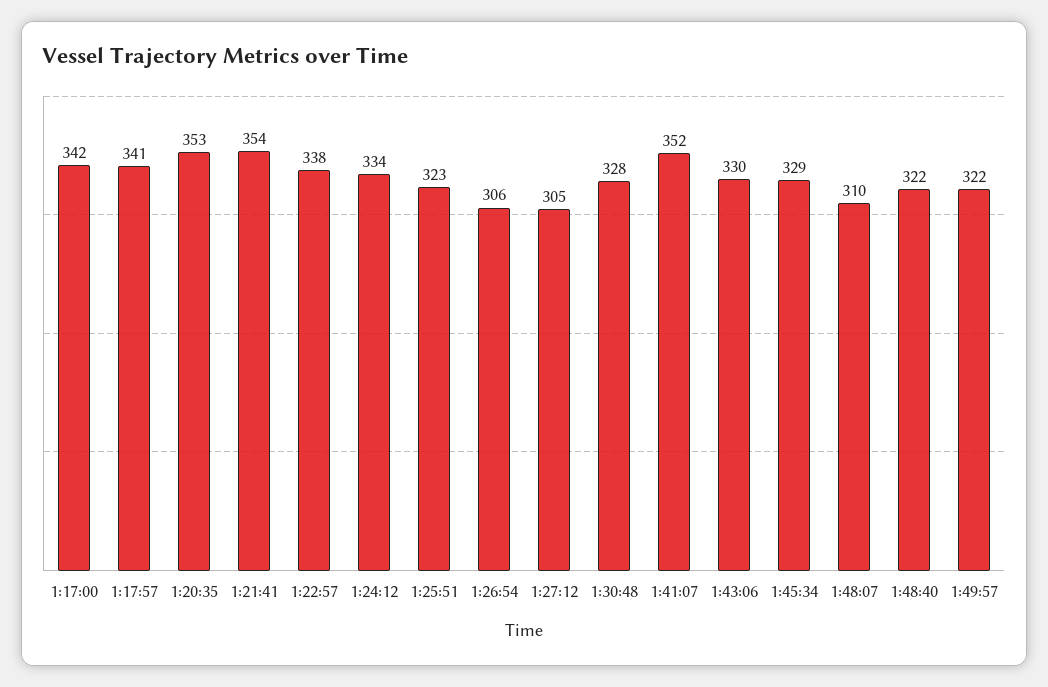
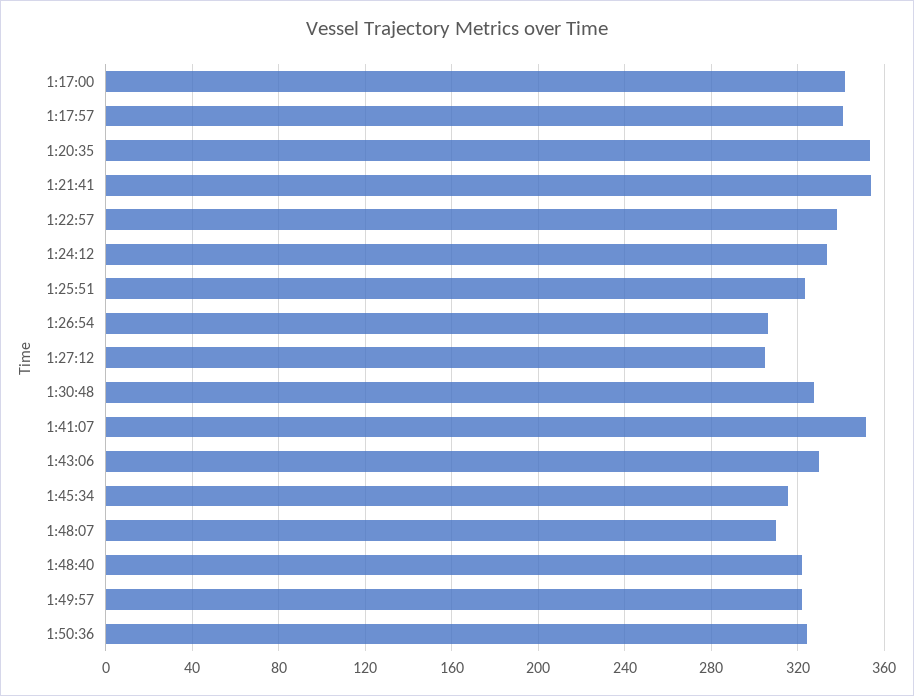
1:45:34: 329 -> 315
1:50:36: none -> 325

